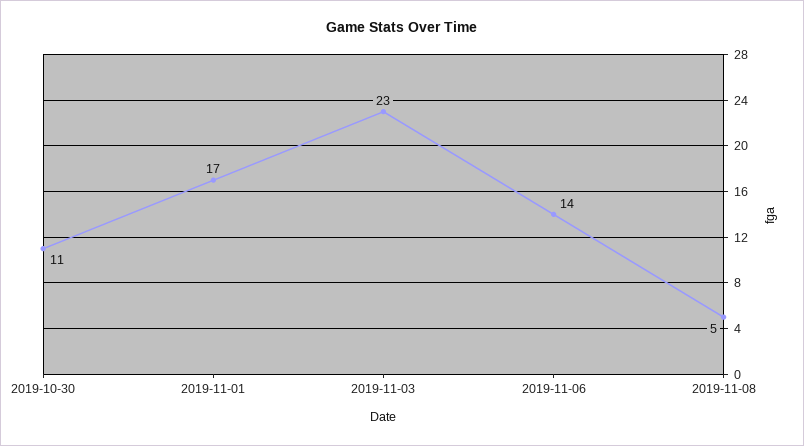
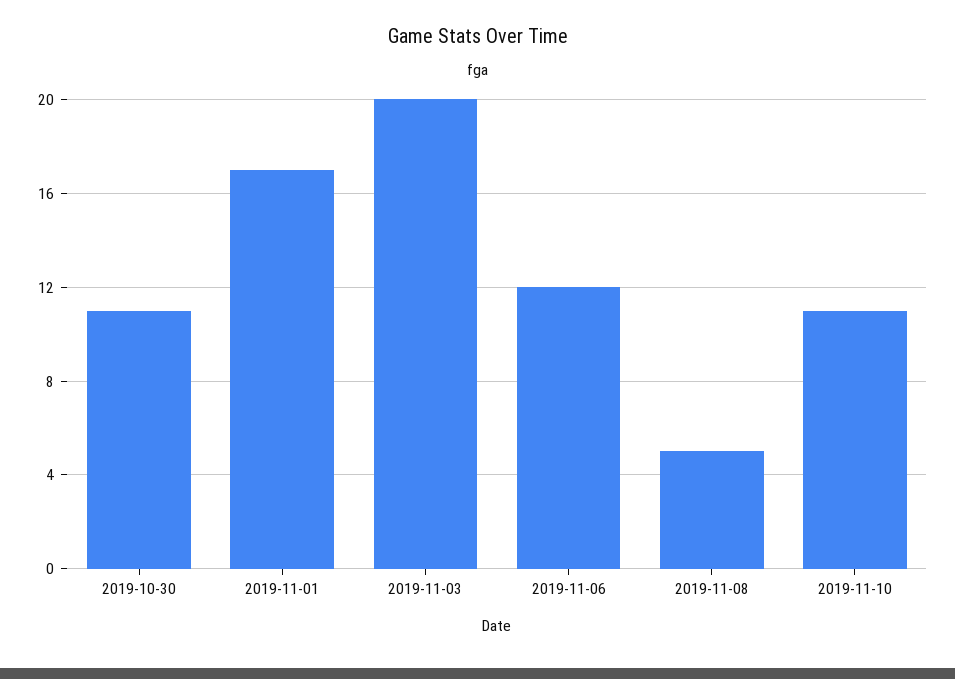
2019-11-03: 23 -> 20
2019-11-06: 14 -> 12
2019-11-10: none -> 11

